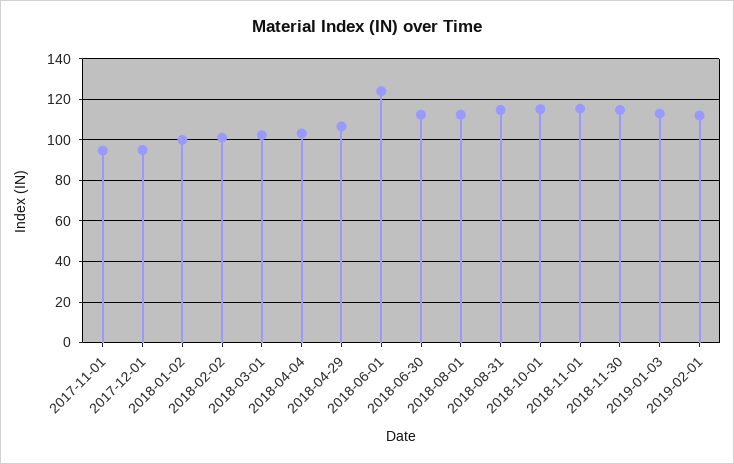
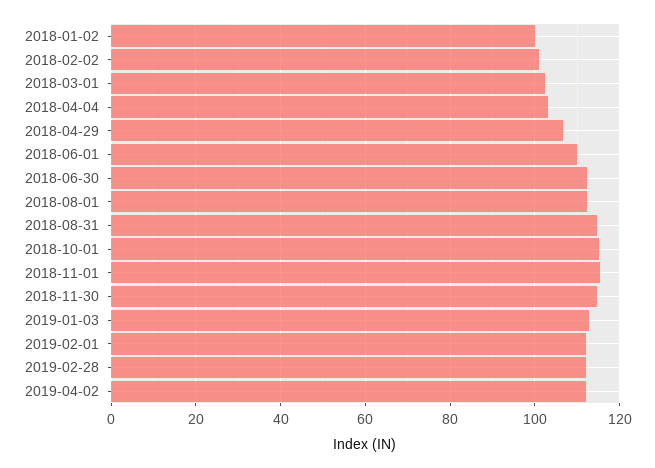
2017-11-01: 95 -> none
2017-12-01: 95 -> none
2018-06-01: 125 -> 110
2019-02-28: none -> 112
2019-04-02: none -> 112

